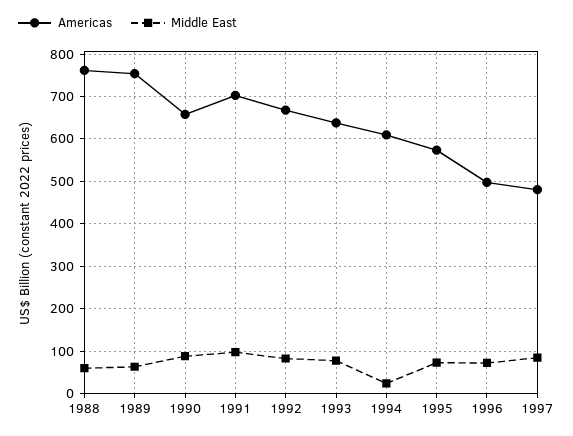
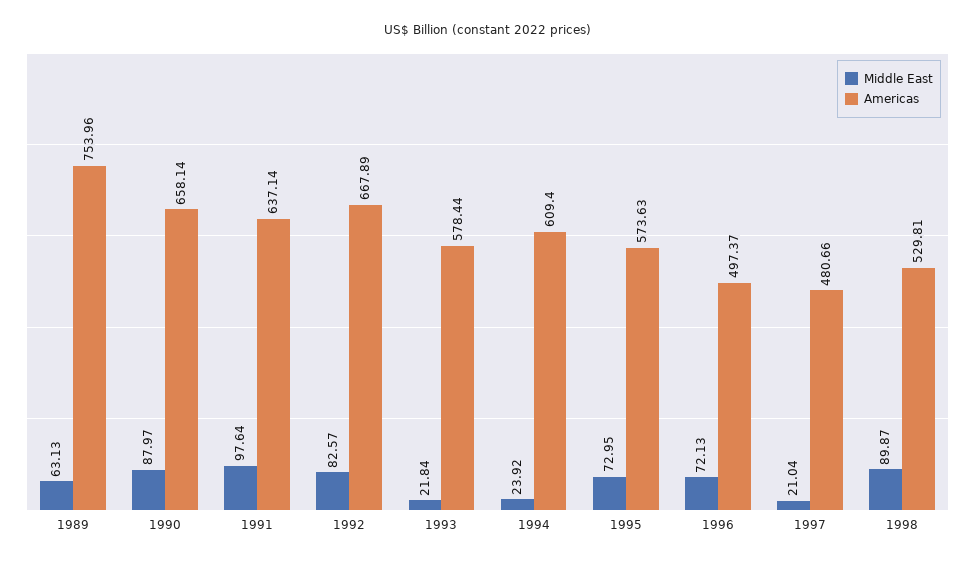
Americas, 1988: 760 -> none
Middle East, 1988: 60 -> none
Americas, 1991: 700 -> 637.14
Americas, 1993: 640 -> 578.44
Middle East, 1993: 80 -> 21.84
Middle East, 1997: 80 -> 21.04
Middle East, 1998: none -> 89.87
Americas, 1998: none -> 529.81

